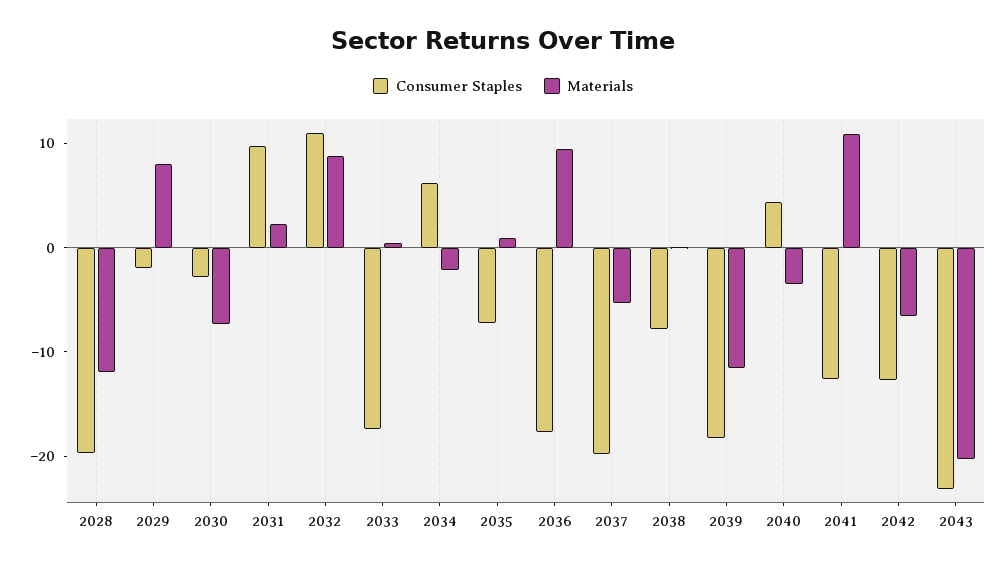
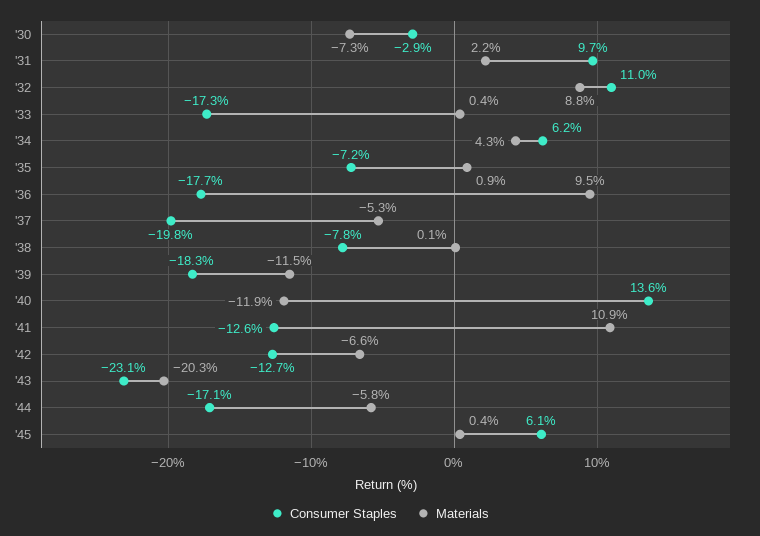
Consumer Staples, 2028: -20 -> none
Materials, 2028: -12 -> none
Consumer Staples, 2029: -2 -> none
Materials, 2029: 8 -> none
Materials, 2034: -2 -> 4.3
Consumer Staples, 2040: 4 -> 13.6
Materials, 2040: -4 -> -11.9
Consumer Staples, '44: none -> -17.1
Materials, '44: none -> -5.8
Consumer Staples, '45: none -> 6.1
Materials, '45: none -> 0.4

